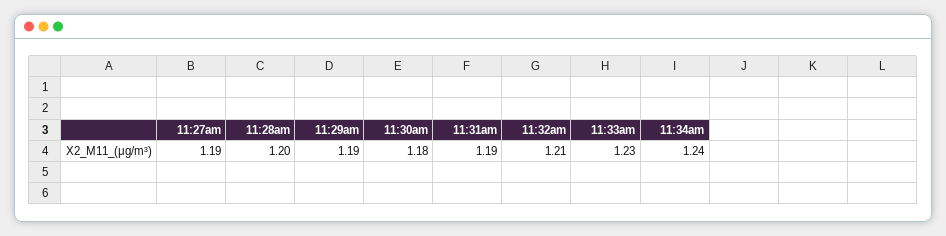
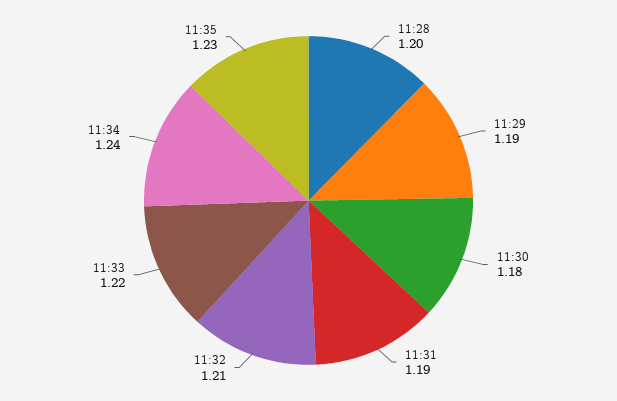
11:27am: 1.19 -> none
11:33am: 1.23 -> 1.22
11:35: none -> 1.23

